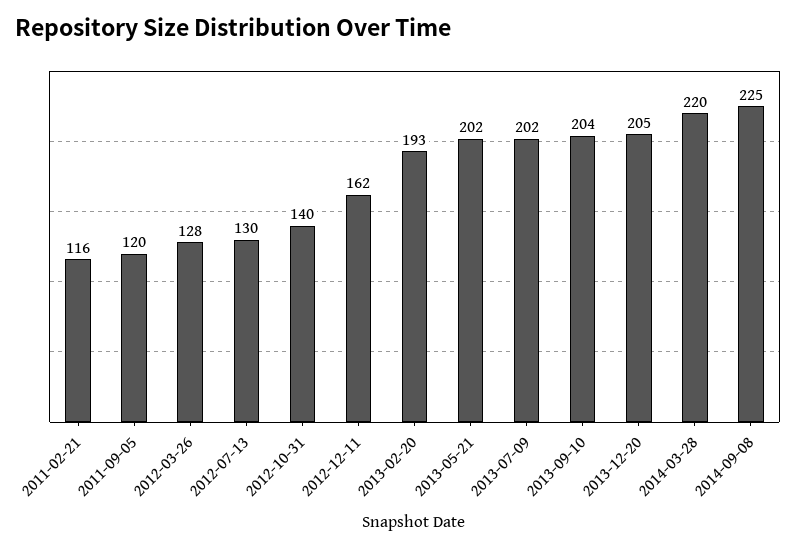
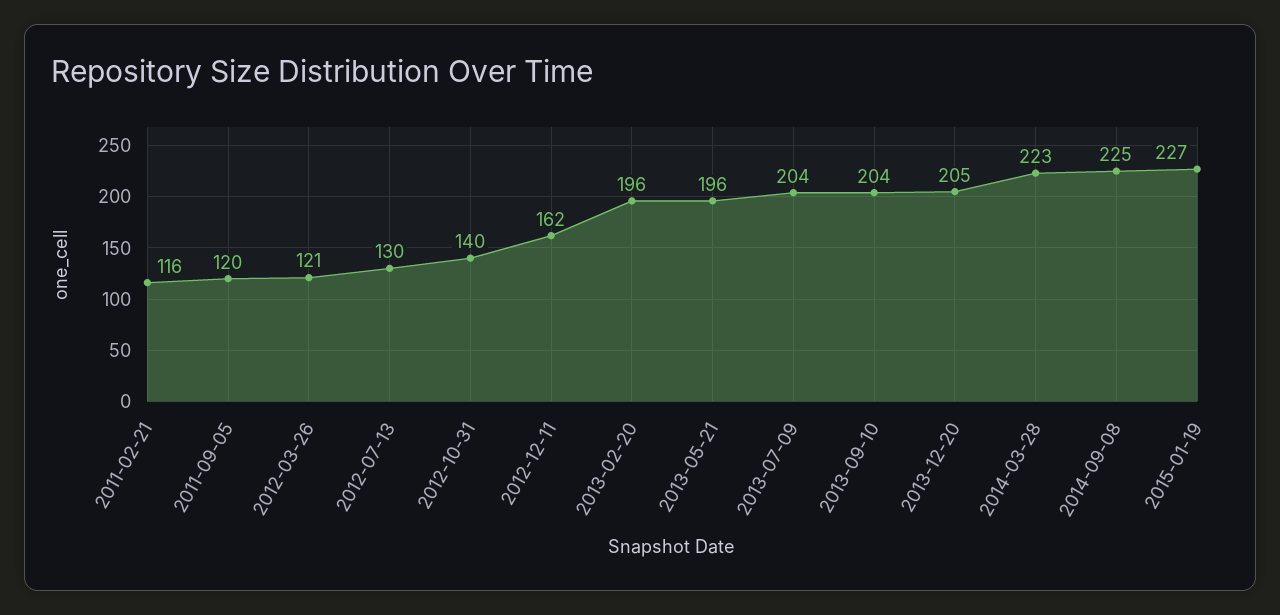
2012-03-26: 128 -> 121
2013-02-20: 193 -> 196
2013-05-21: 202 -> 196
2013-07-09: 202 -> 204
2014-03-28: 220 -> 223
2015-01-19: none -> 227

